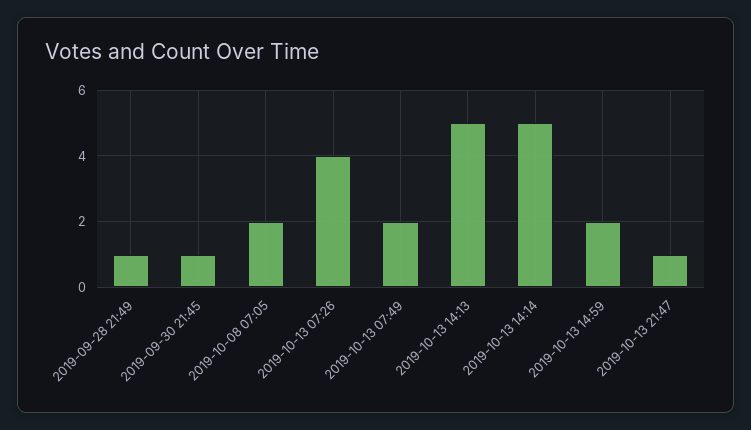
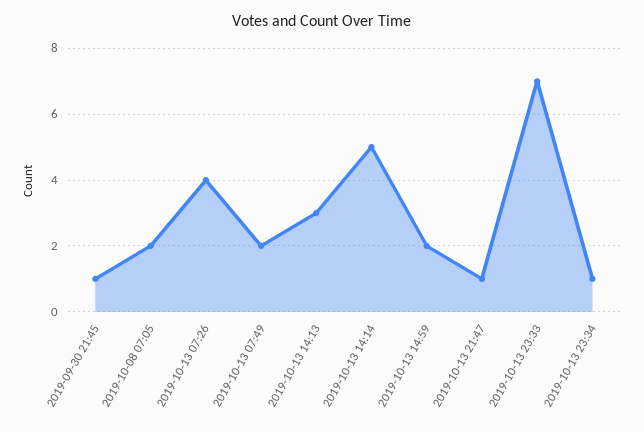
2019-09-28 21:49: 1 -> none
2019-10-13 14:13: 5 -> 3
2019-10-13 23:33: none -> 7
2019-10-13 23:34: none -> 1

